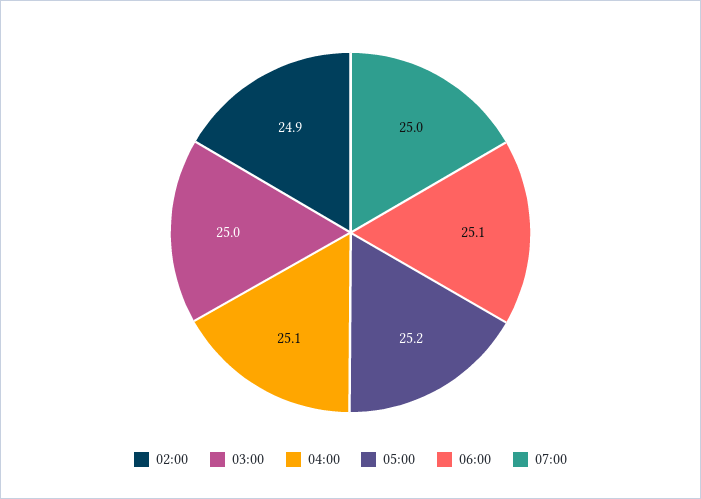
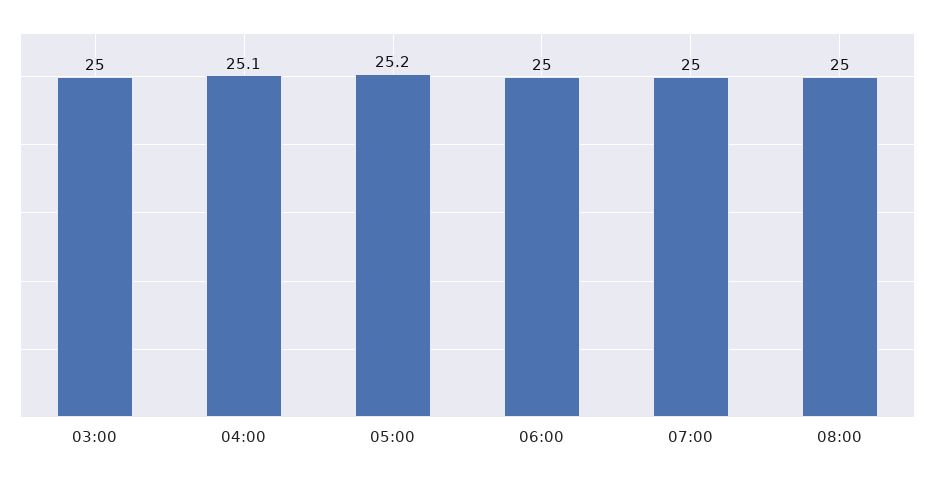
02:00: 24.9 -> none
06:00: 25.1 -> 25
08:00: none -> 25

